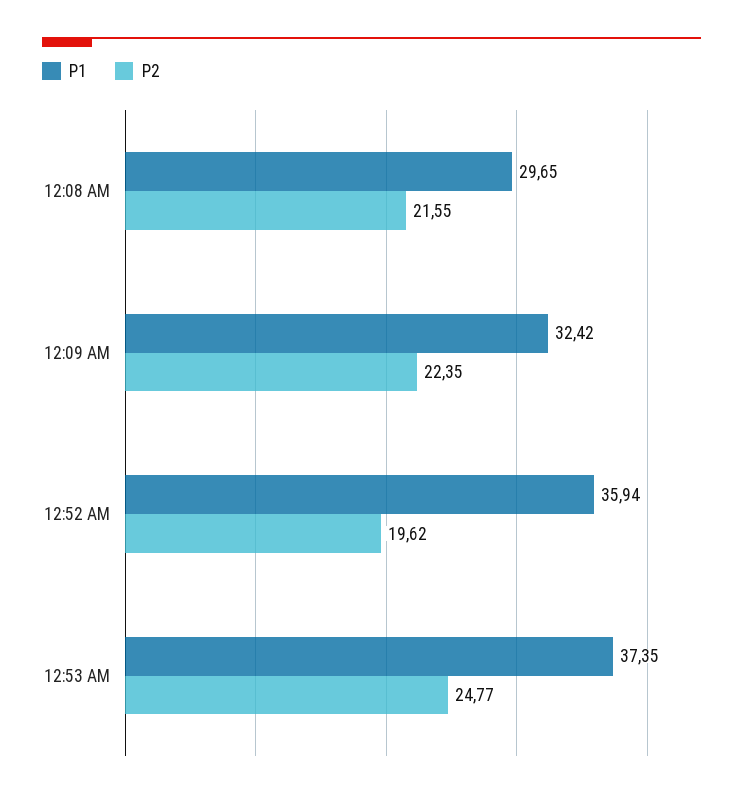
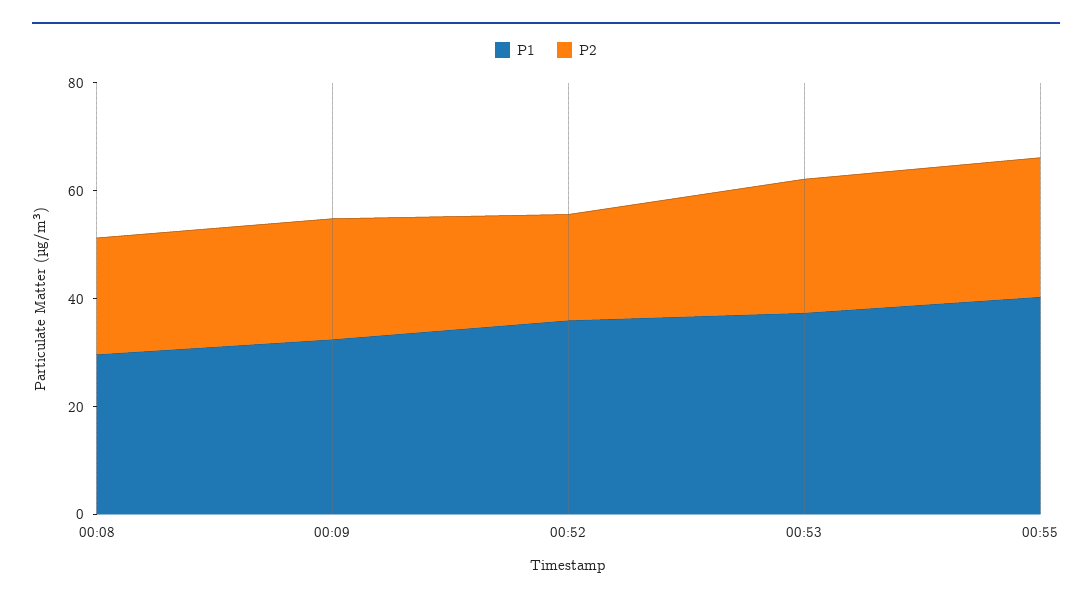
P1, 00:55: none -> 40
P2, 00:55: none -> 25

